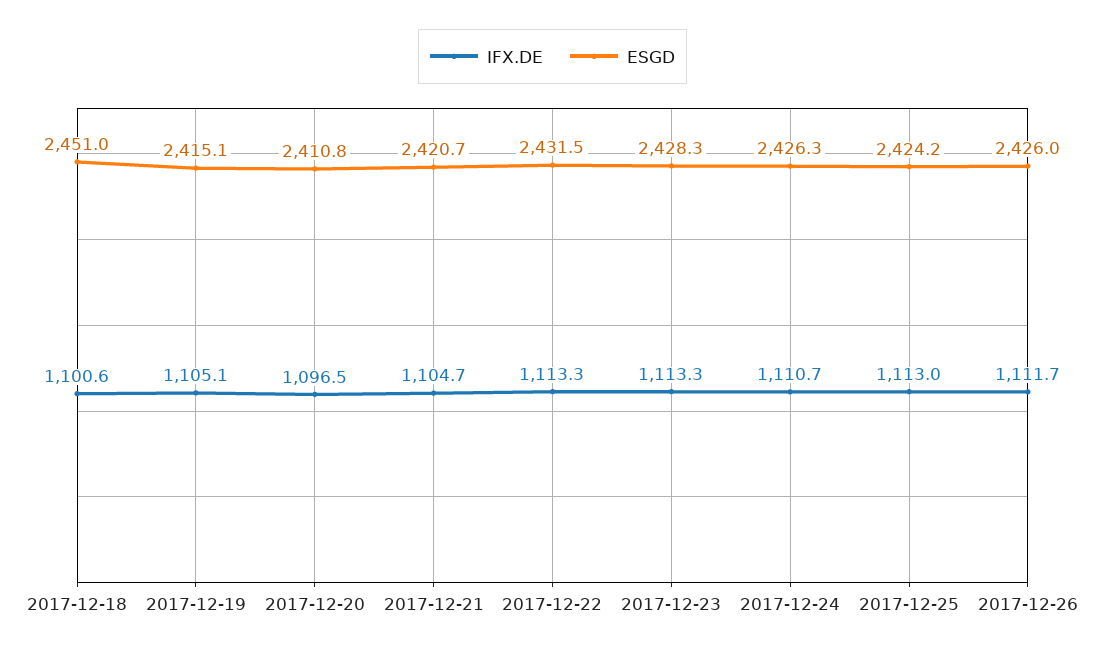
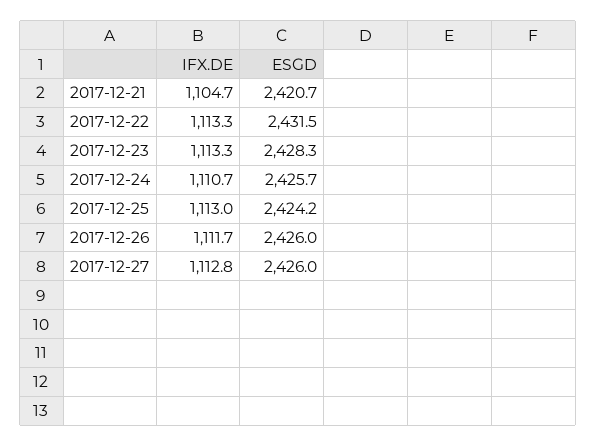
IFX.DE, 2017-12-18: 1100.6 -> none
ESGD, 2017-12-18: 2451 -> none
IFX.DE, 2017-12-19: 1105.1 -> none
ESGD, 2017-12-19: 2415.1 -> none
IFX.DE, 2017-12-20: 1096.5 -> none
ESGD, 2017-12-20: 2410.8 -> none
ESGD, 2017-12-24: 2426.3 -> 2425.7
IFX.DE, 2017-12-27: none -> 1112.8
ESGD, 2017-12-27: none -> 2426

